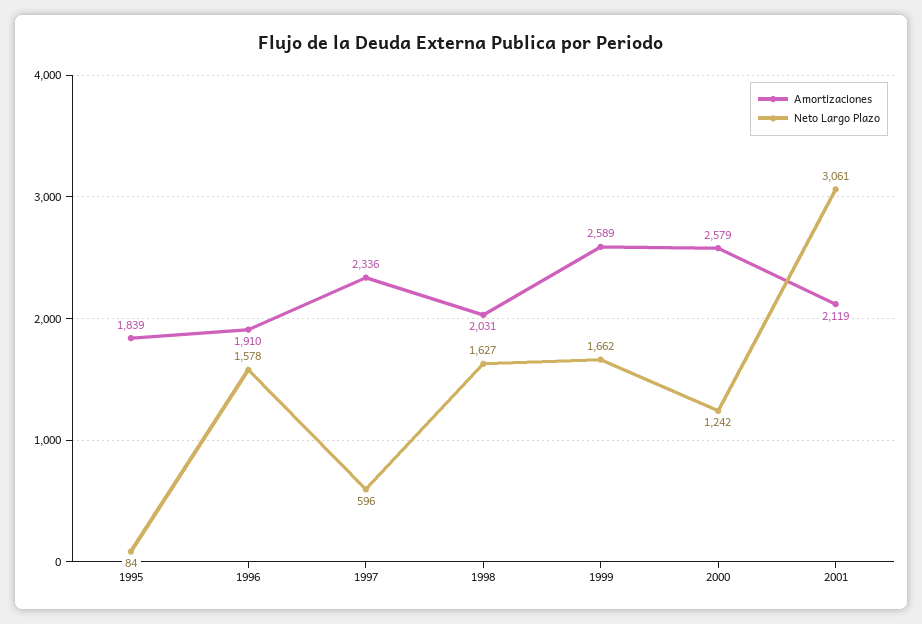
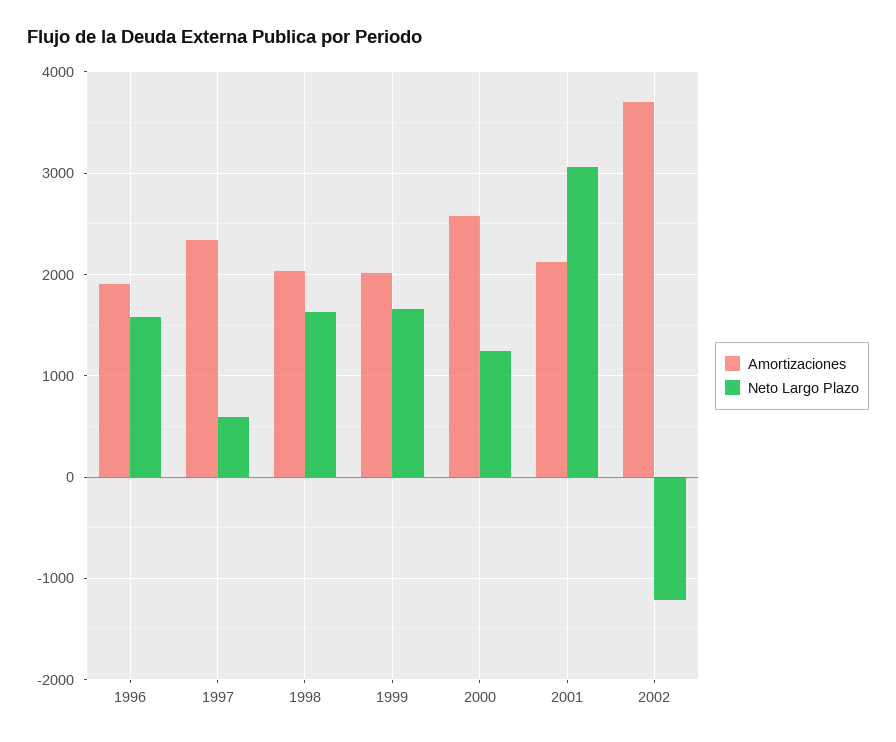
Amortizaciones, 1995: 1839 -> none
Neto Largo Plazo, 1995: 84 -> none
Amortizaciones, 1999: 2589 -> 2000
Amortizaciones, 2002: none -> 3700
Neto Largo Plazo, 2002: none -> -1200

